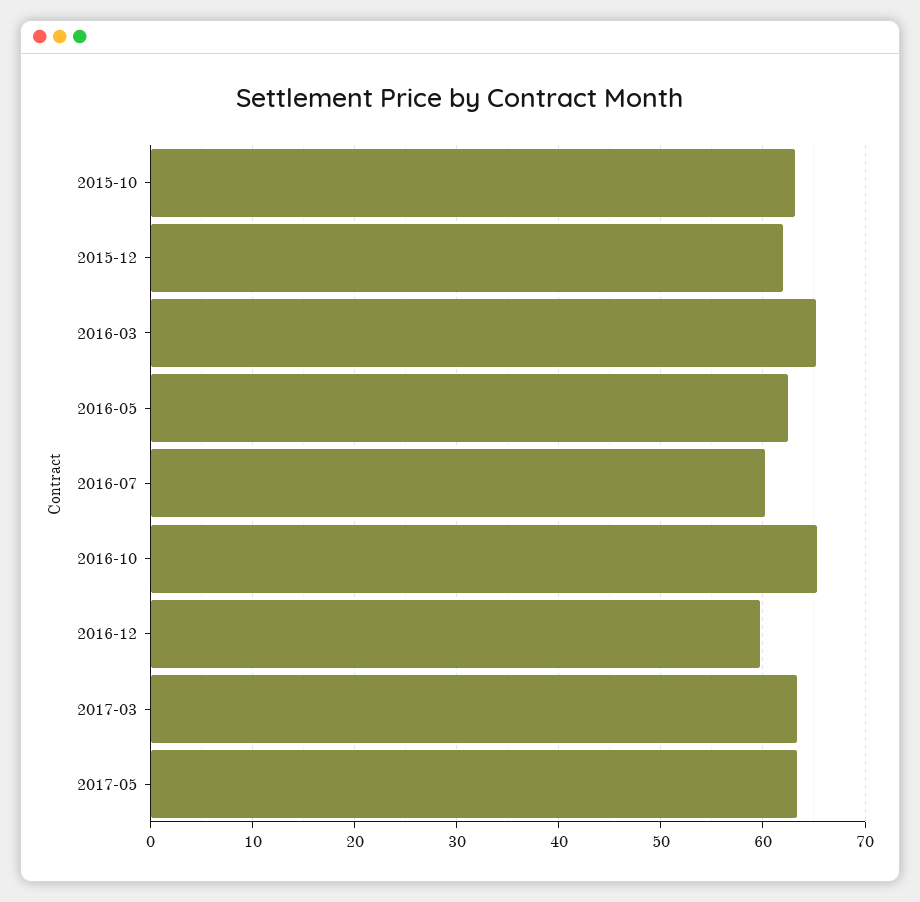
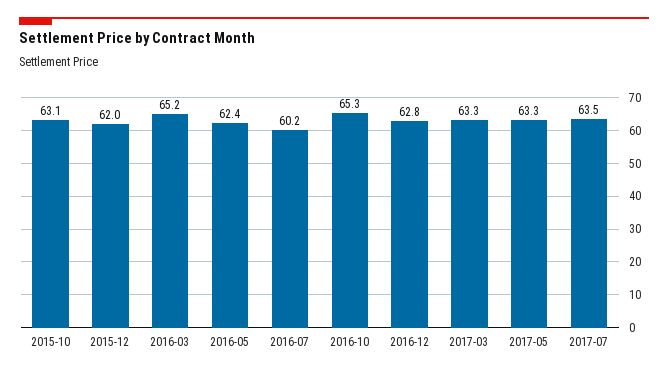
2016-12: 60 -> 62.8
2017-07: none -> 63.5

